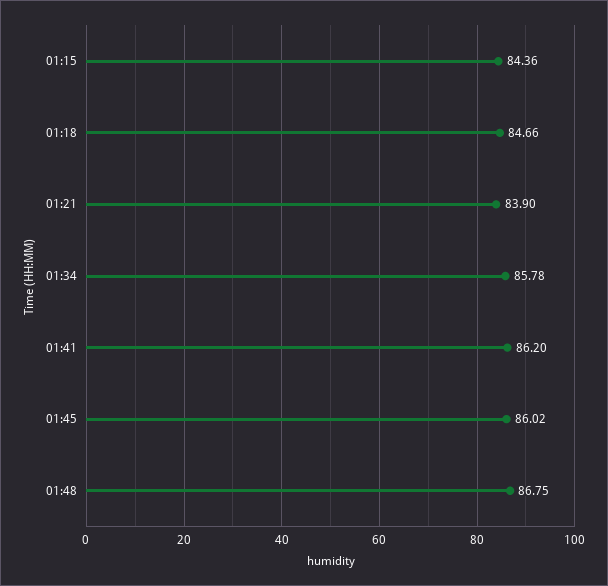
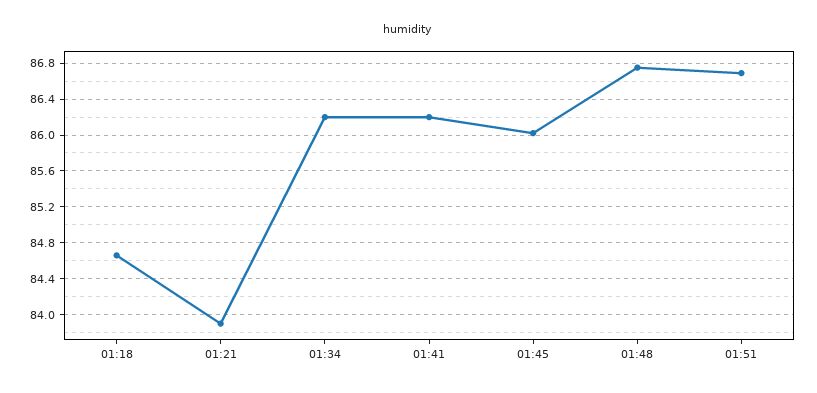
01:15: 84.36 -> none
01:34: 85.78 -> 86.2
01:51: none -> 86.7

